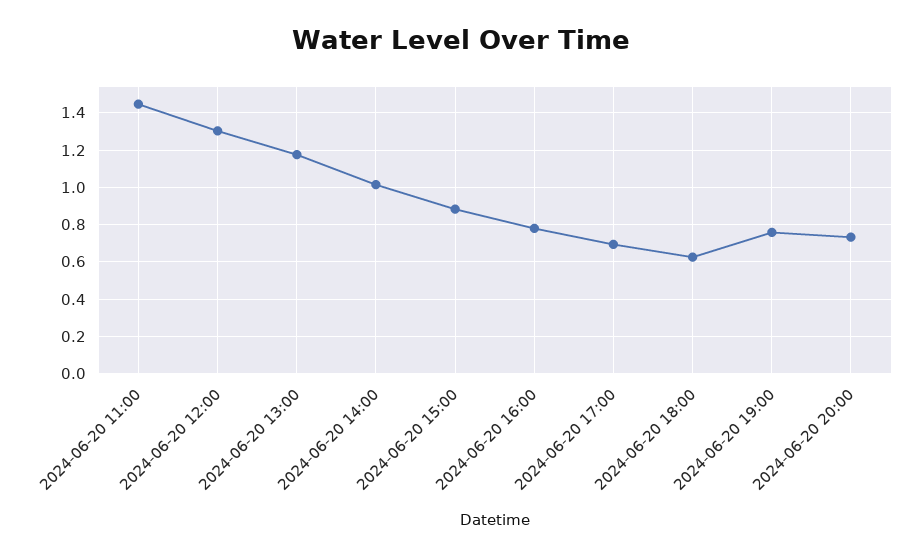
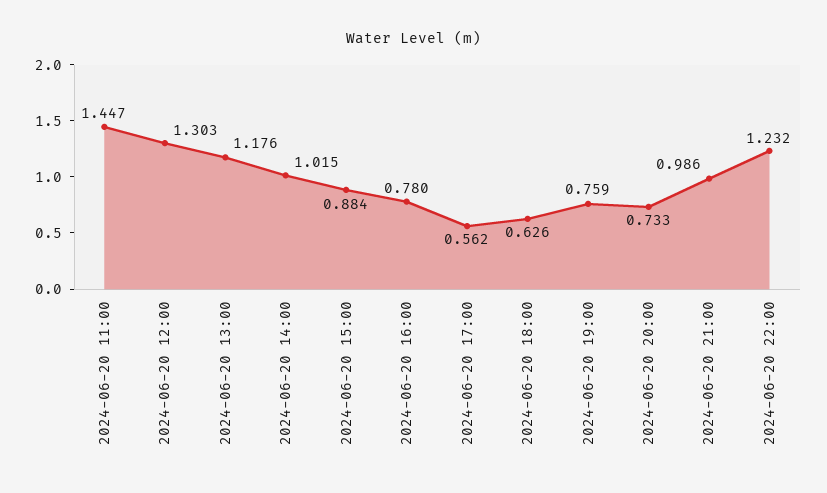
2024-06-20 17:00: 0.7 -> 0.562
2024-06-20 21:00: none -> 0.986
2024-06-20 22:00: none -> 1.232

